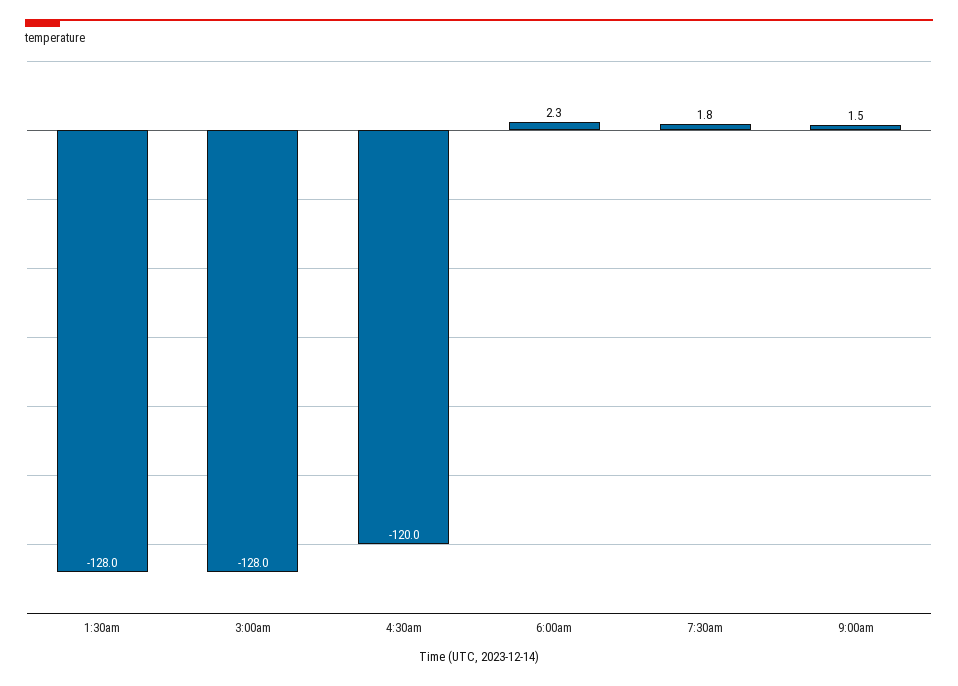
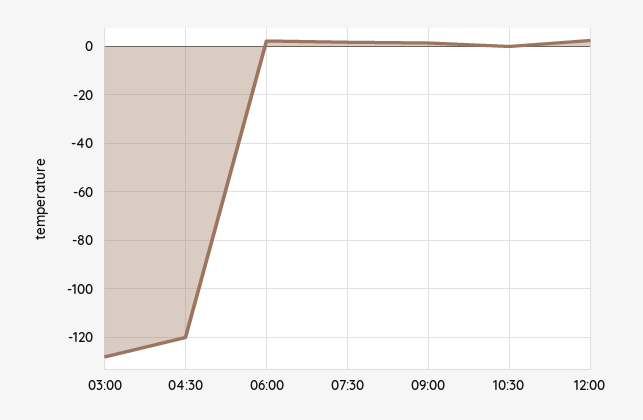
1:30am: -128 -> none
10:30: none -> 0
12:00: none -> 2.5

